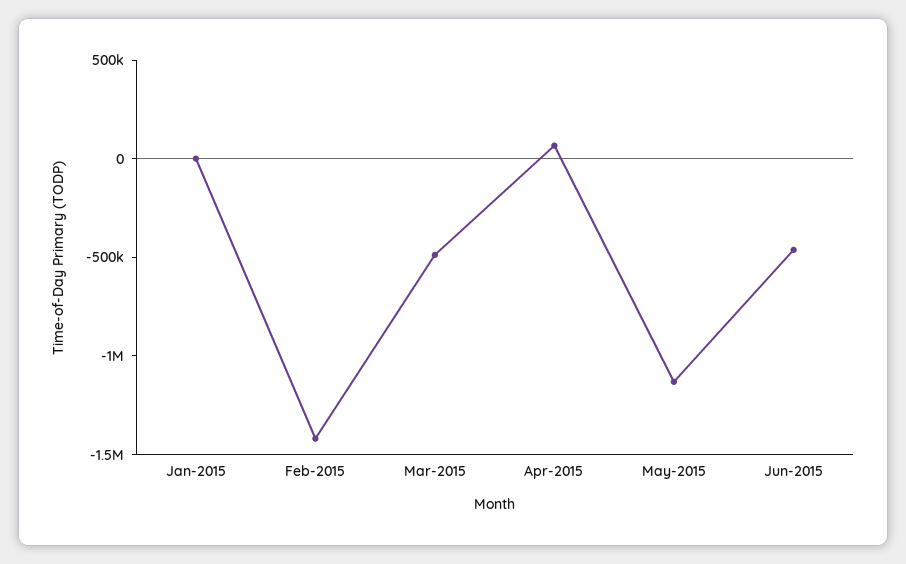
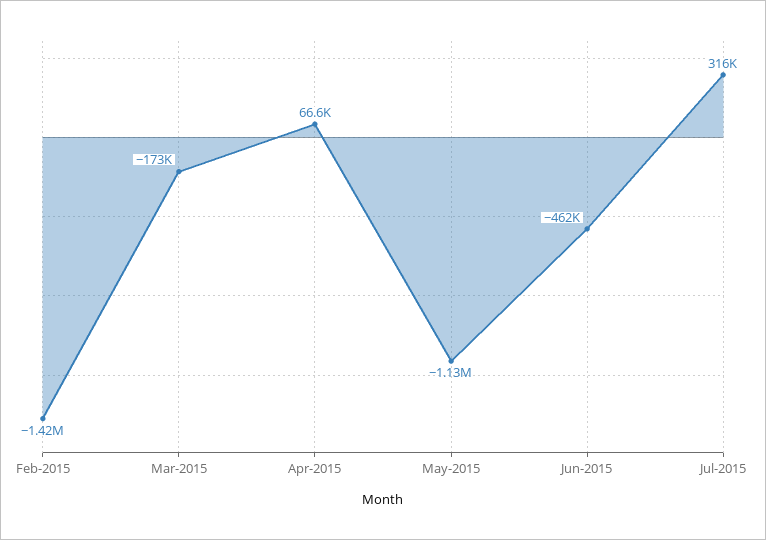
Jan-2015: 0 -> none
Mar-2015: -500000 -> -173000
Jul-2015: none -> 316000

